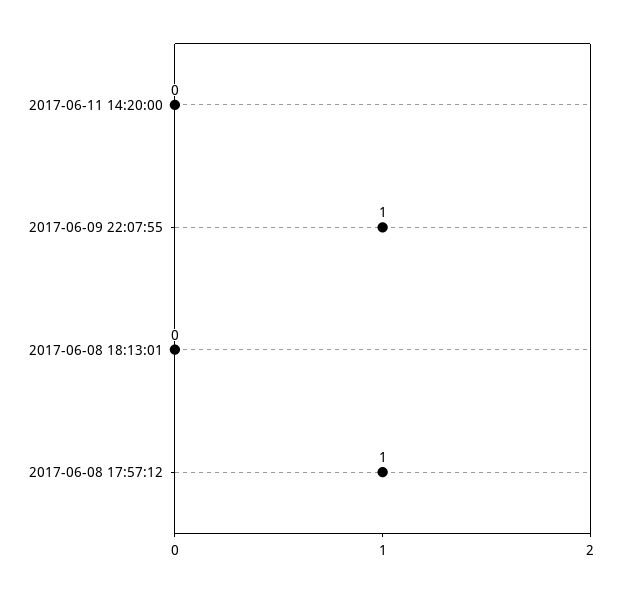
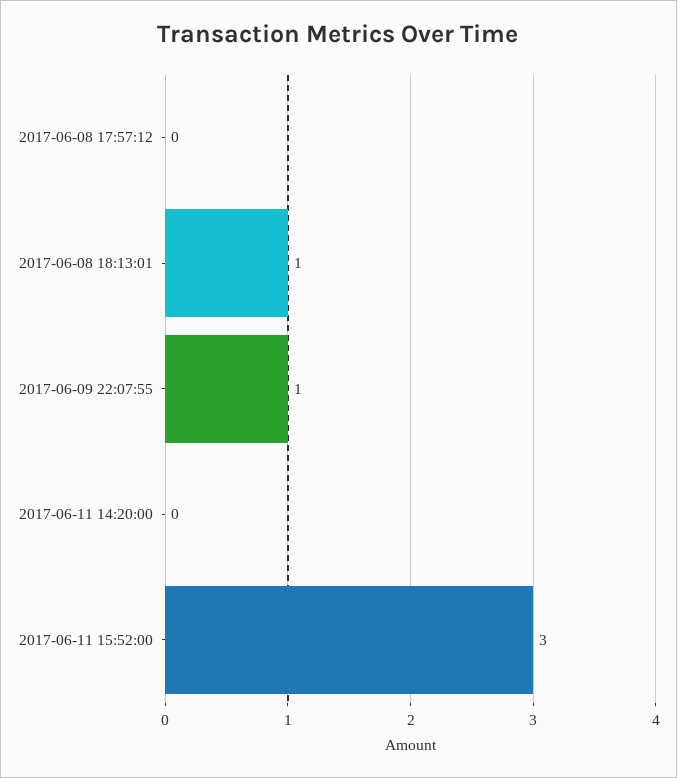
2017-06-08 18:13:01: 0 -> 1
2017-06-08 17:57:12: 1 -> 0
2017-06-11 15:52:00: none -> 3

